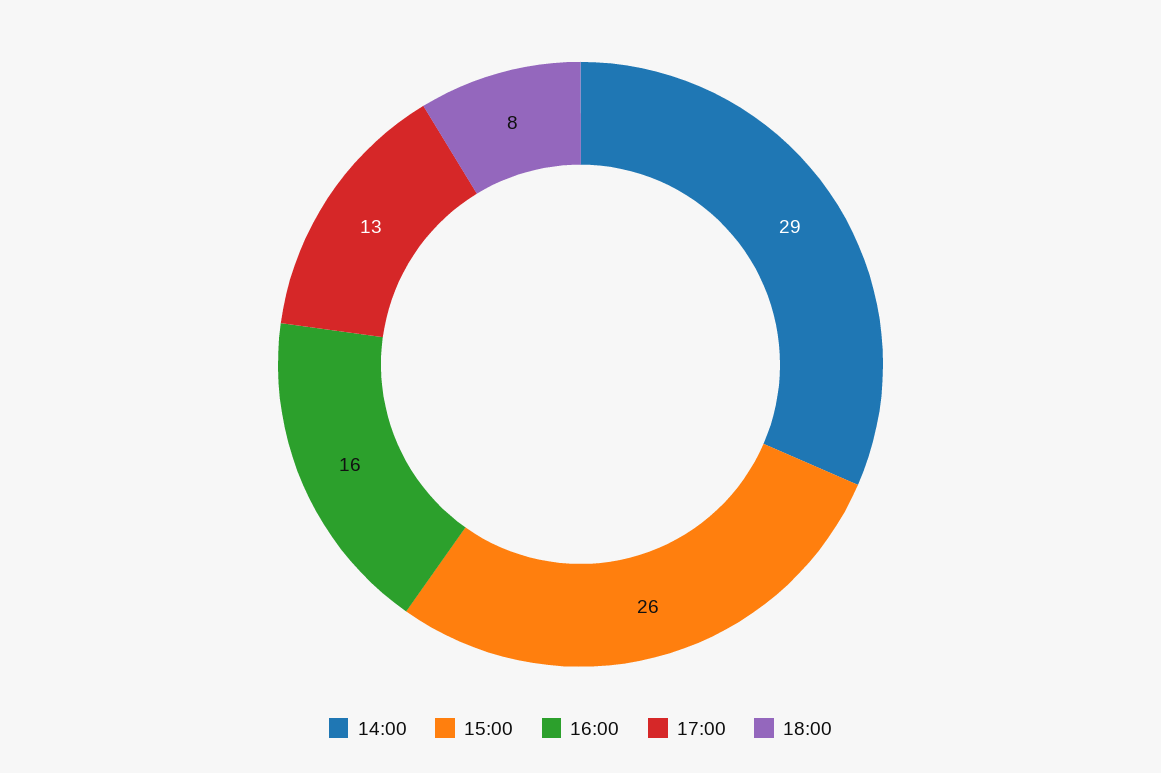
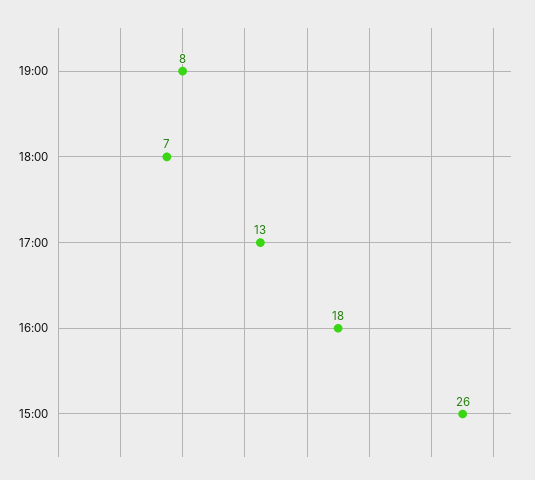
14:00: 29 -> none
16:00: 16 -> 18
18:00: 8 -> 7
19:00: none -> 8

